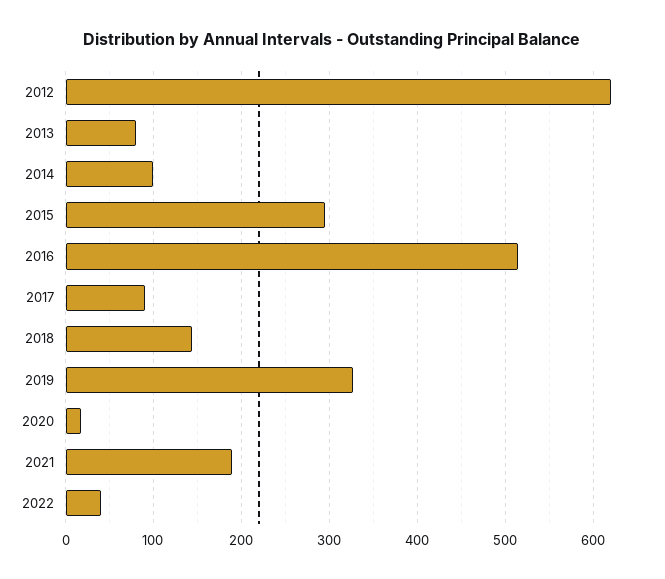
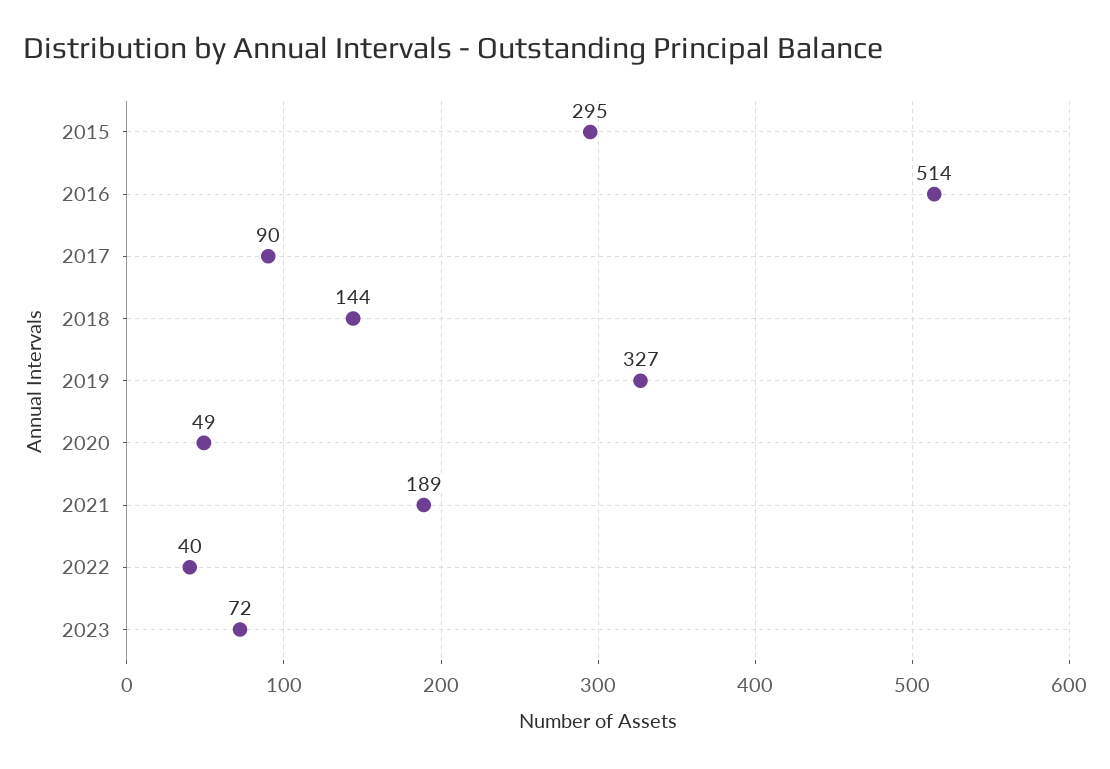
2012: 620 -> none
2013: 80 -> none
2014: 100 -> none
2020: 20 -> 49
2023: none -> 72

